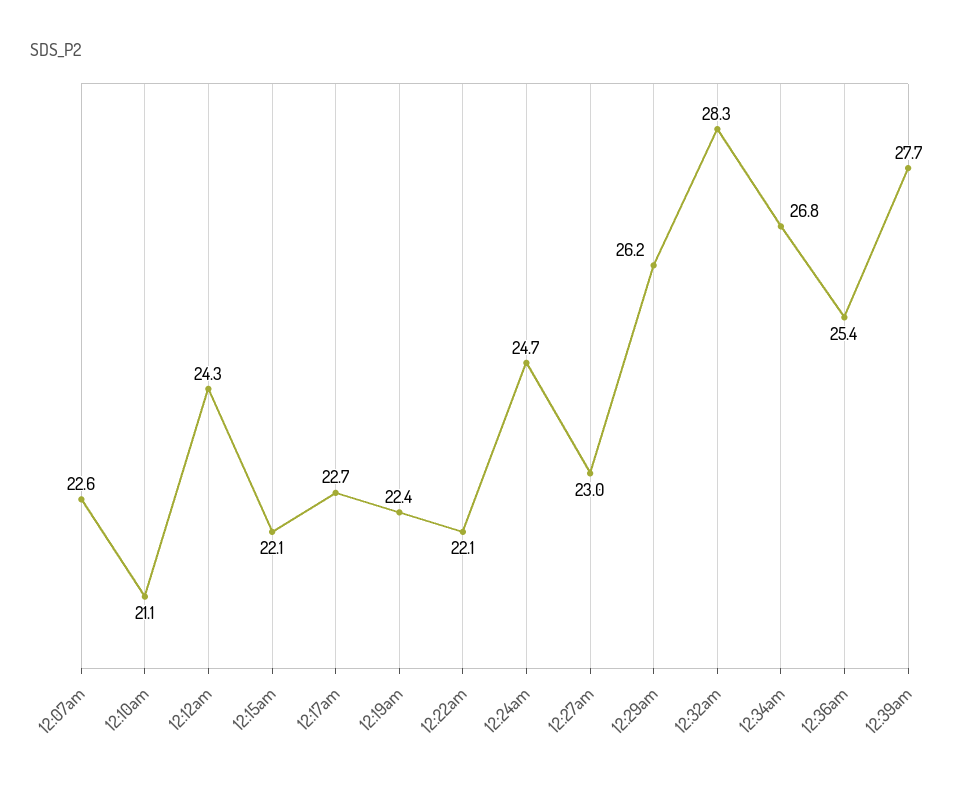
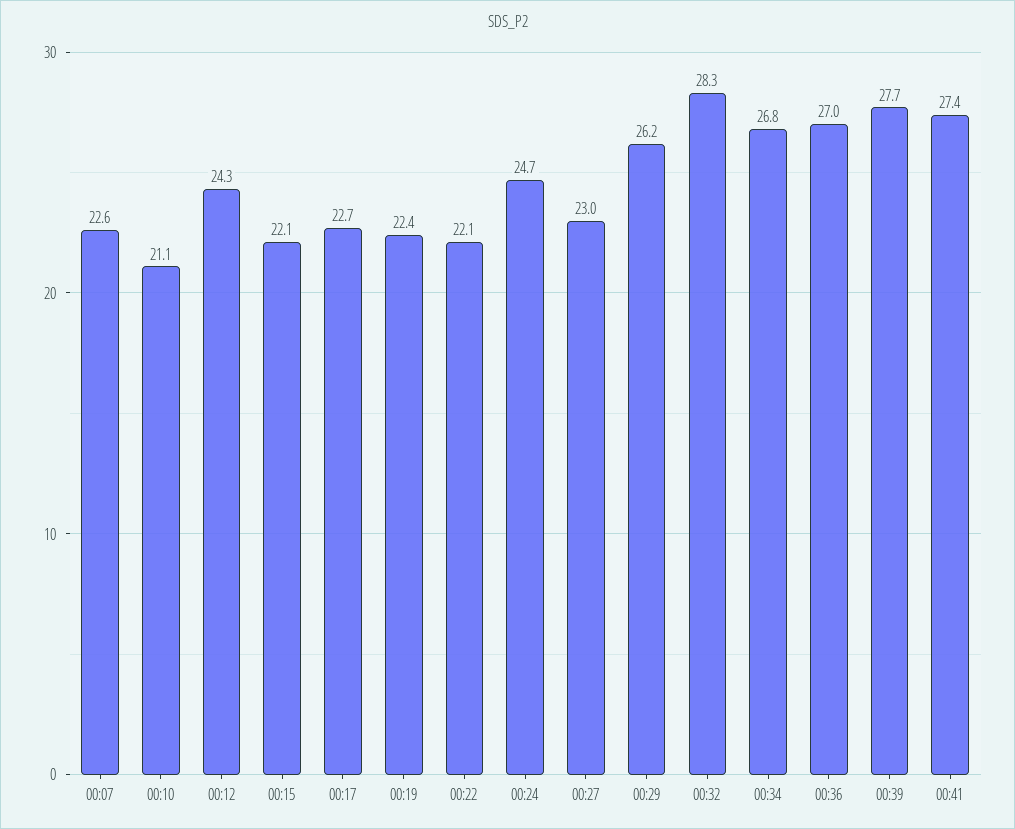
12:36am: 25.4 -> 27
00:41: none -> 27.4

